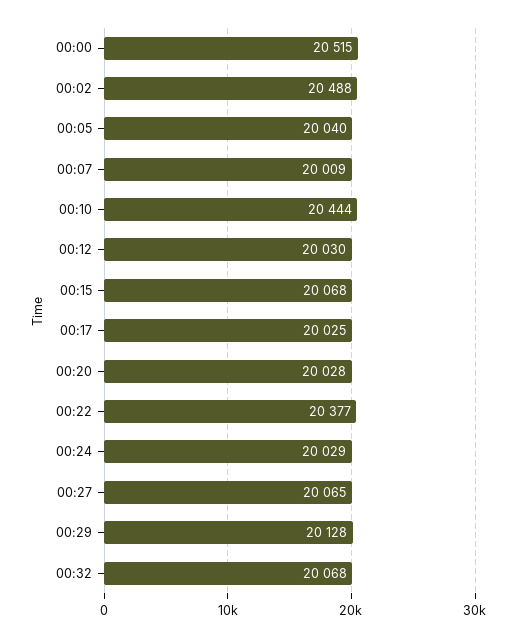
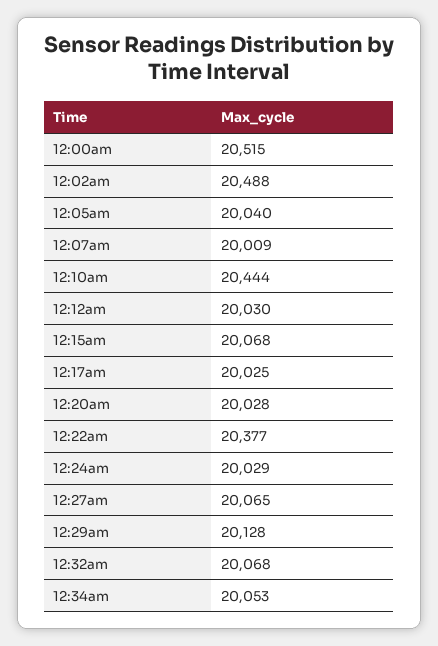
12:34am: none -> 20053

